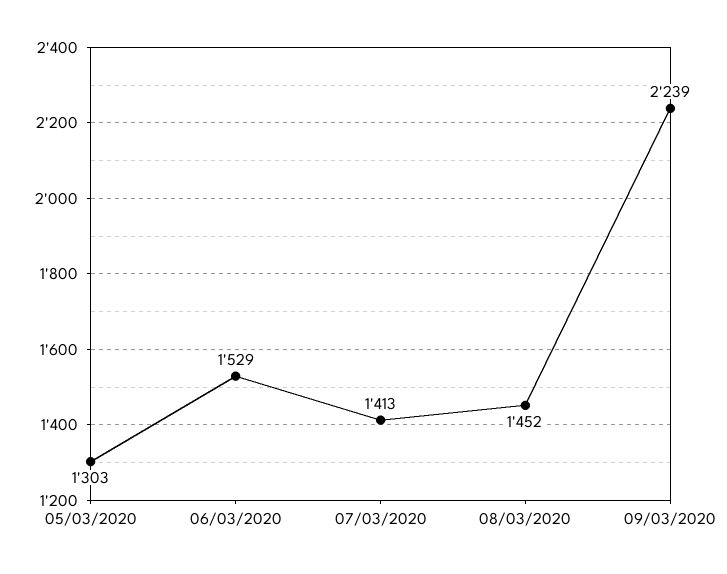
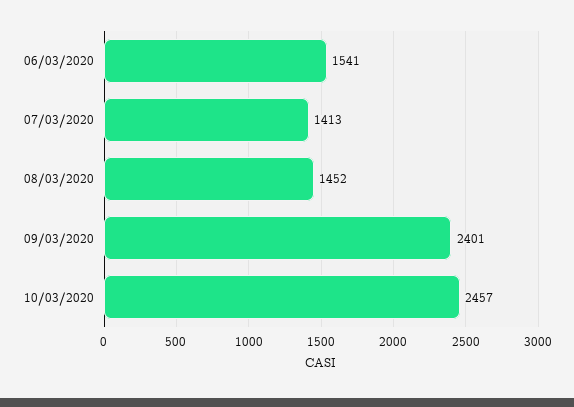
05/03/2020: 1303 -> none
06/03/2020: 1529 -> 1541
09/03/2020: 2239 -> 2401
10/03/2020: none -> 2457

